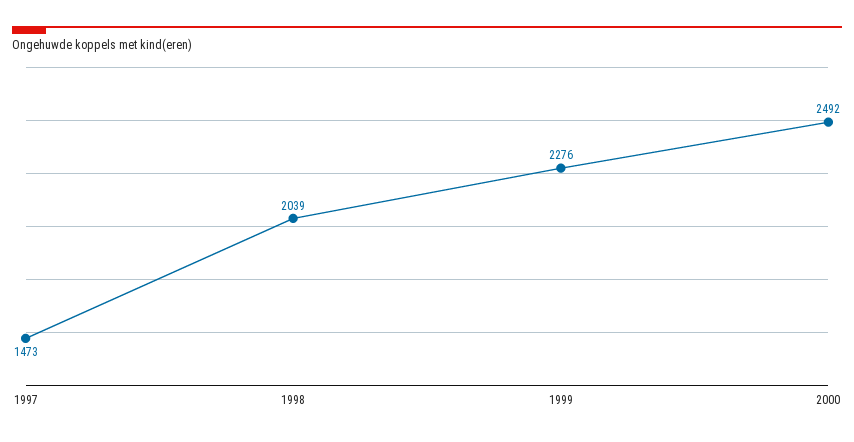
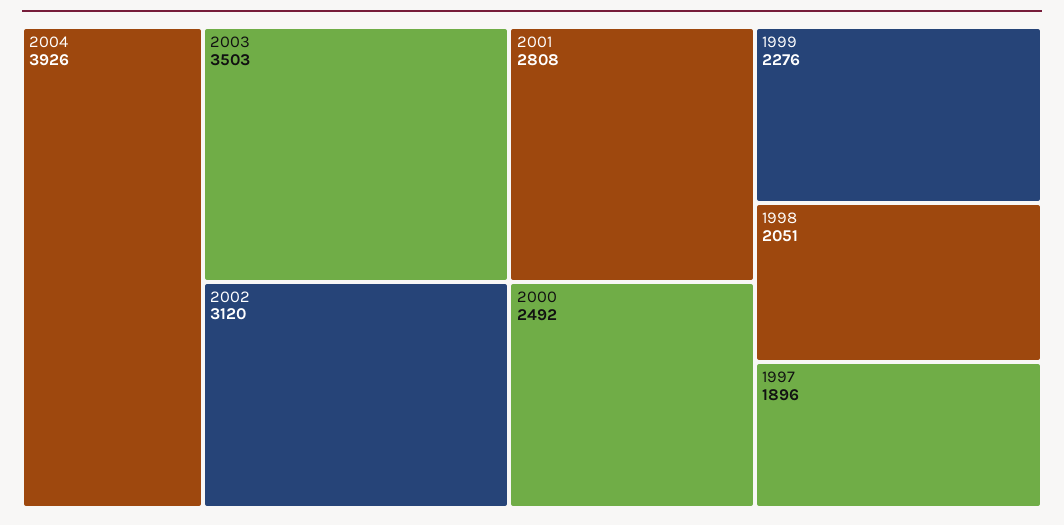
1997: 1473 -> 1896
1998: 2039 -> 2051
2004: none -> 3926
2003: none -> 3503
2002: none -> 3120
2001: none -> 2808

